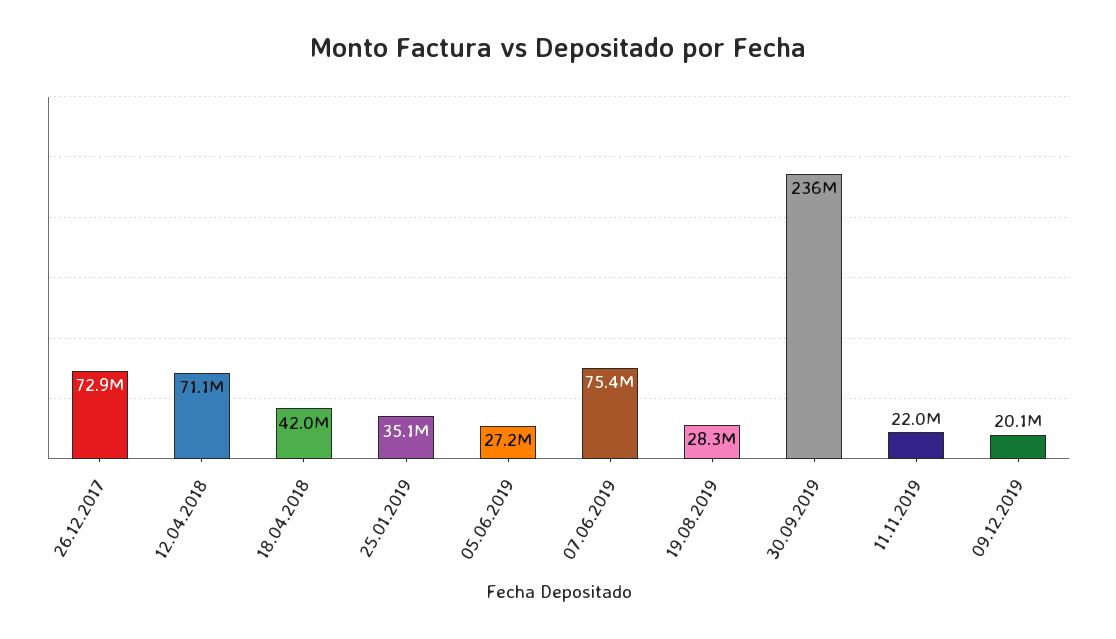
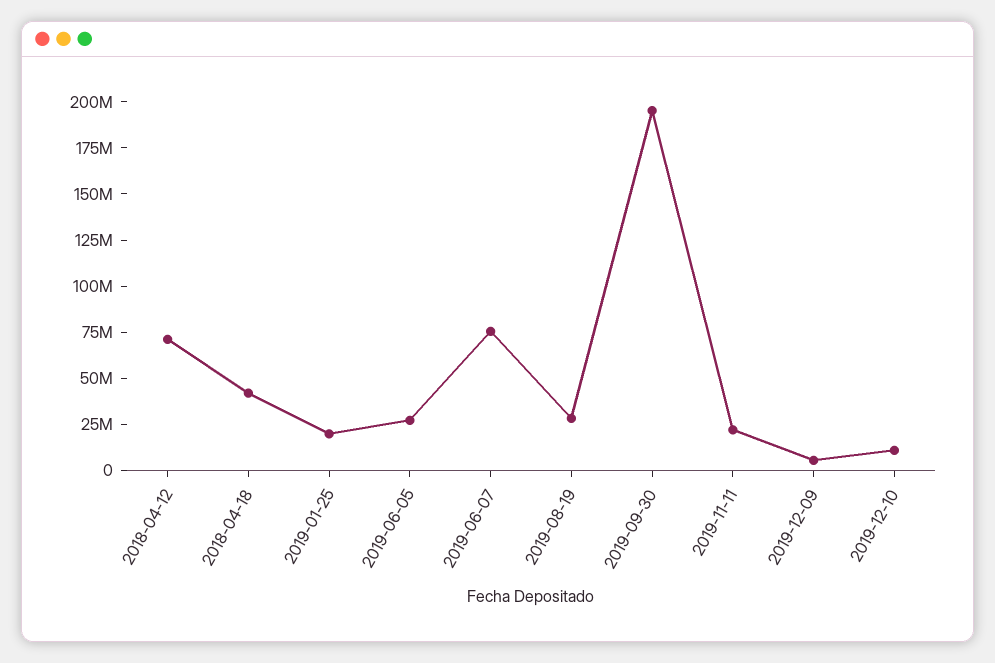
26.12.2017: 72900000 -> none
25.01.2019: 35100000 -> 20000000
30.09.2019: 236000000 -> 195000000
09.12.2019: 20100000 -> 5000000
2019-12-10: none -> 10000000

